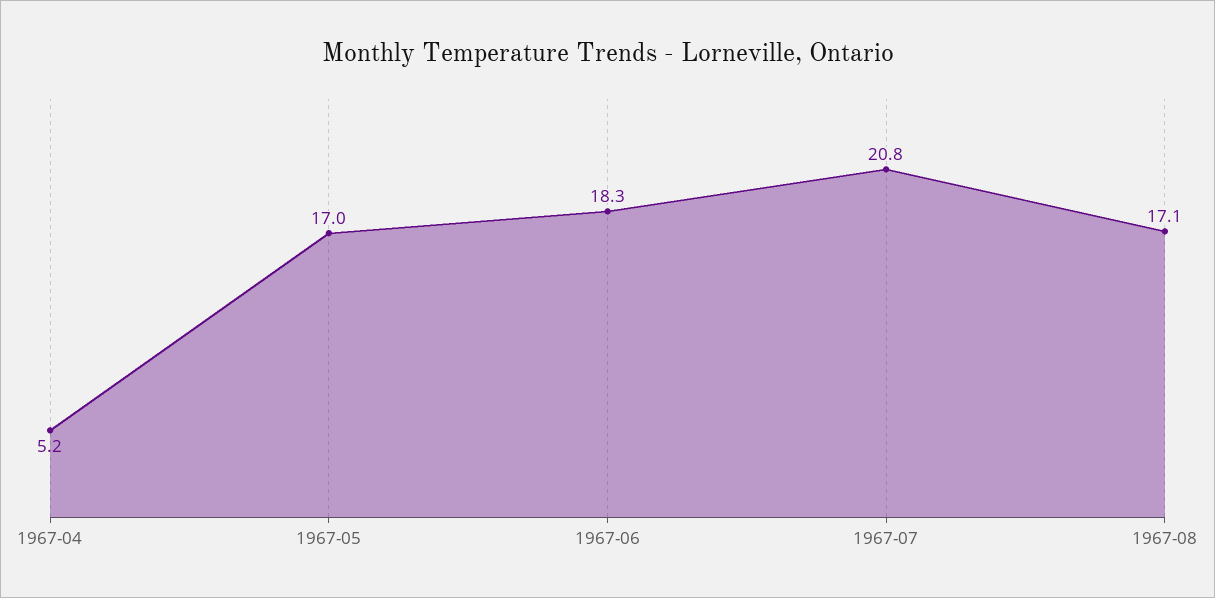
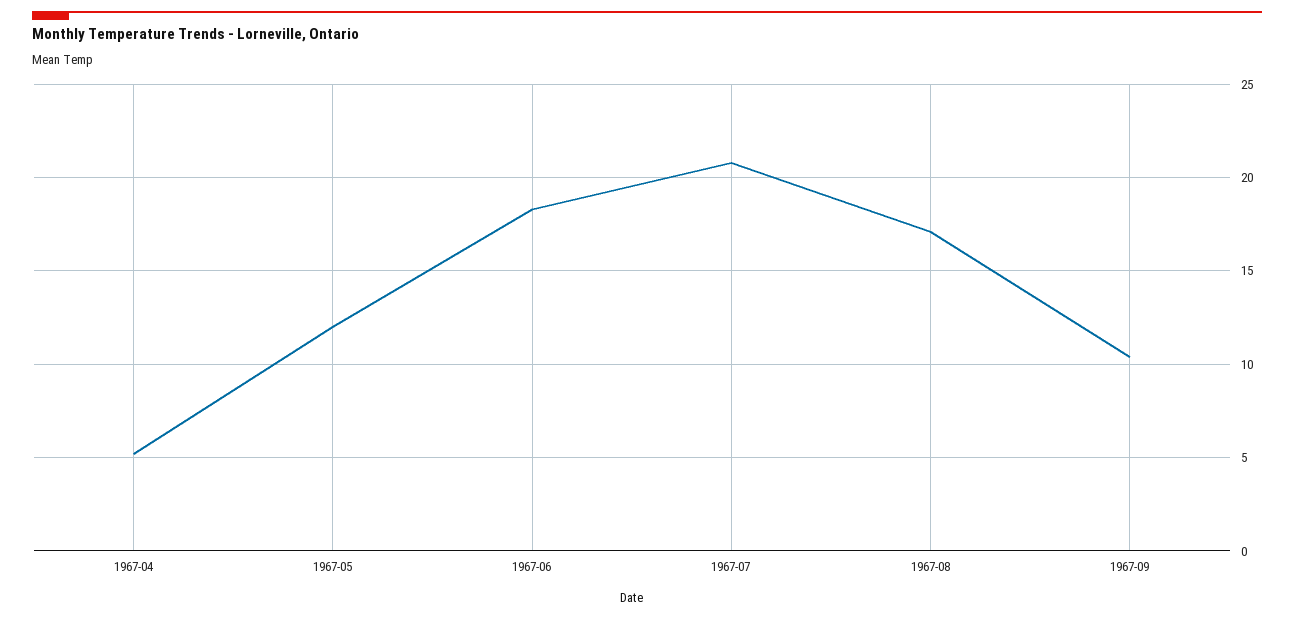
1967-05: 17 -> 12
1967-09: none -> 10.5

